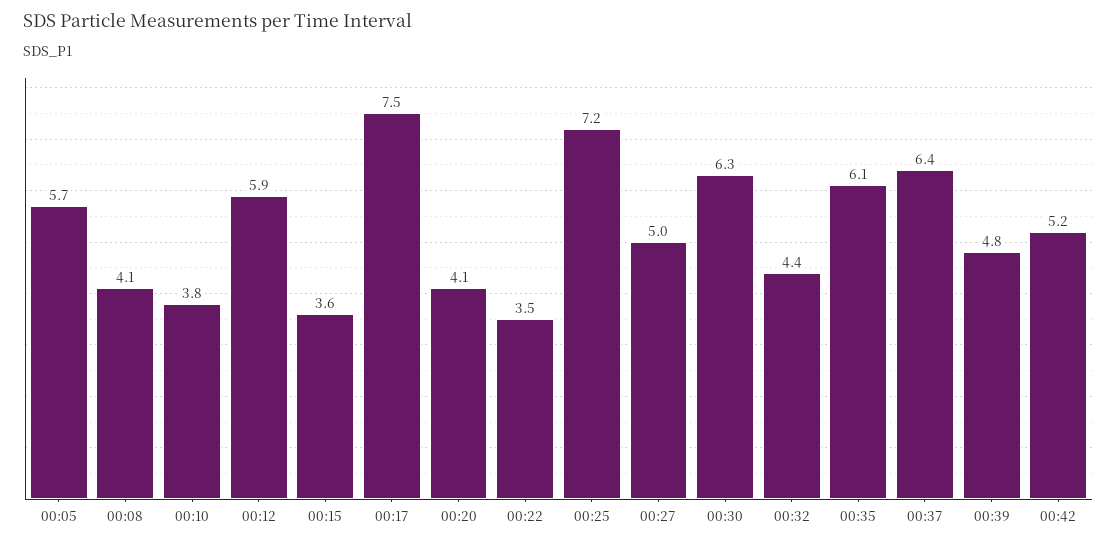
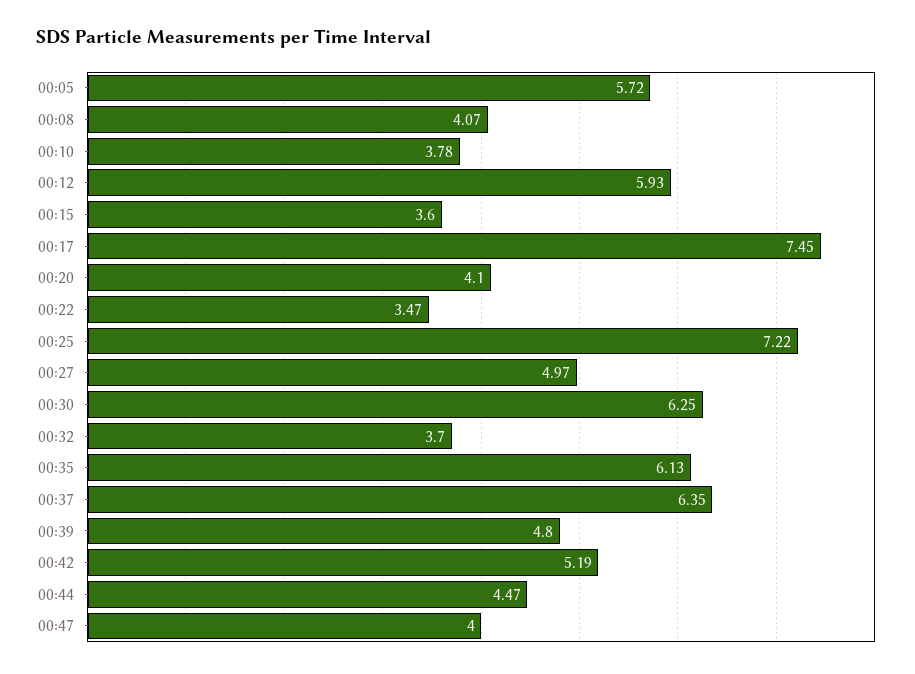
00:32: 4.4 -> 3.7
00:44: none -> 4.47
00:47: none -> 4

